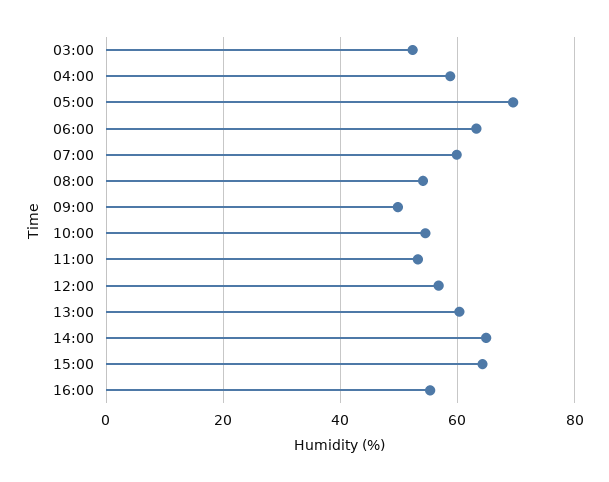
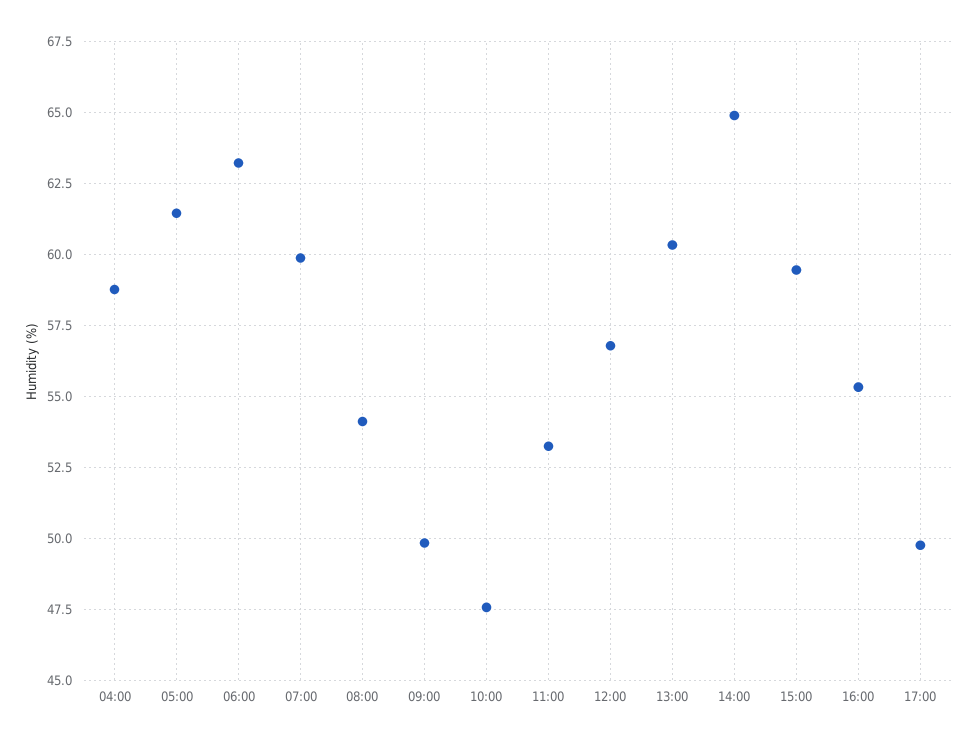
03:00: 52 -> none
05:00: 70 -> 61.5
10:00: 54 -> 47.5
15:00: 64 -> 59.5
17:00: none -> 49.75

